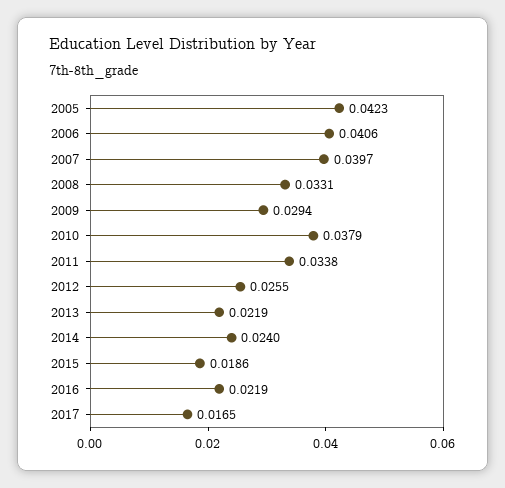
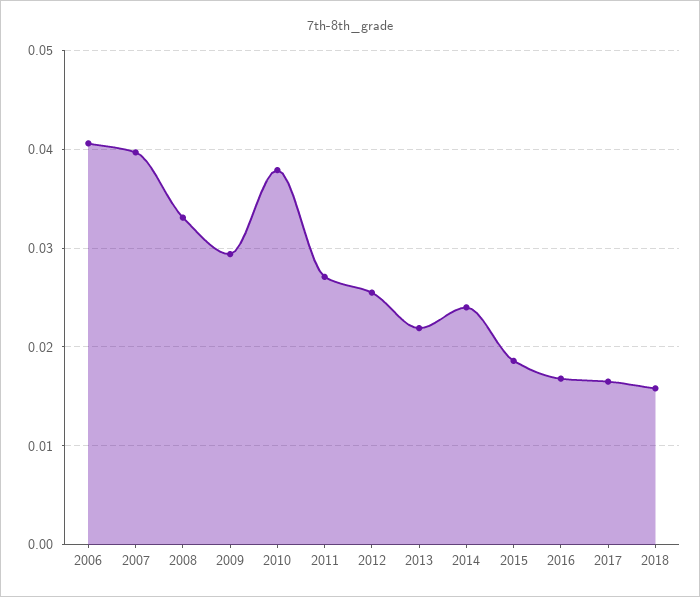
2005: 0.0423 -> none
2011: 0.0338 -> 0.027
2016: 0.0219 -> 0.017
2018: none -> 0.016

